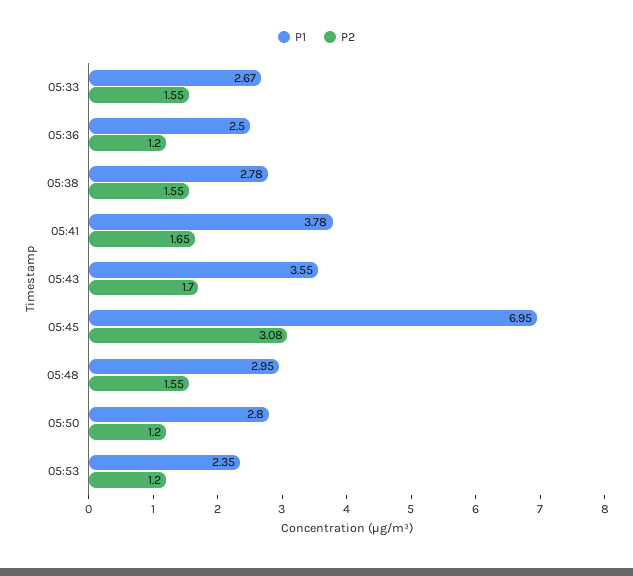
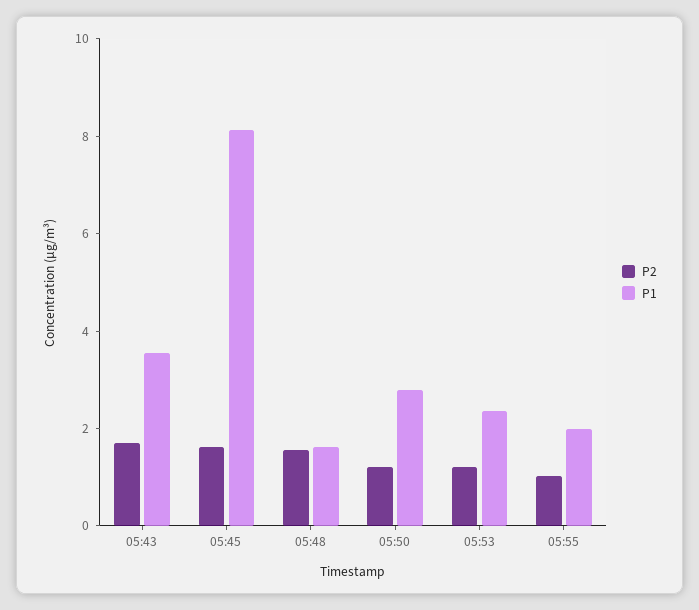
P1, 05:33: 2.67 -> none
P2, 05:33: 1.55 -> none
P1, 05:36: 2.5 -> none
P2, 05:36: 1.2 -> none
P1, 05:38: 2.78 -> none
P2, 05:38: 1.55 -> none
P1, 05:41: 3.78 -> none
P2, 05:41: 1.65 -> none
P1, 05:45: 6.95 -> 8
P2, 05:45: 3.08 -> 1.5
P1, 05:48: 2.95 -> 1.5
P2, 05:55: none -> 1
P1, 05:55: none -> 2

